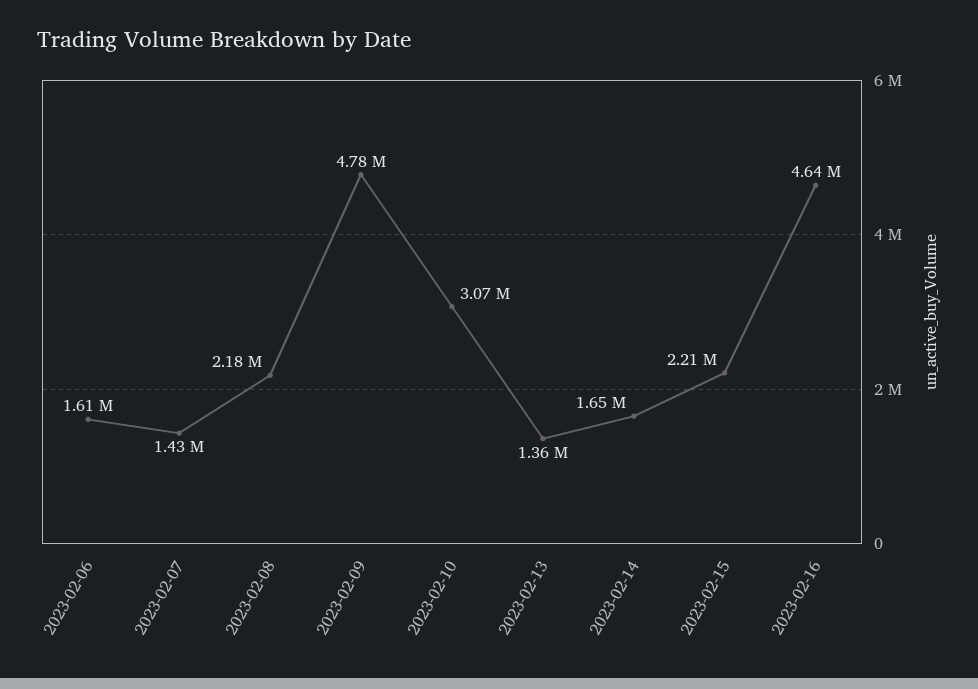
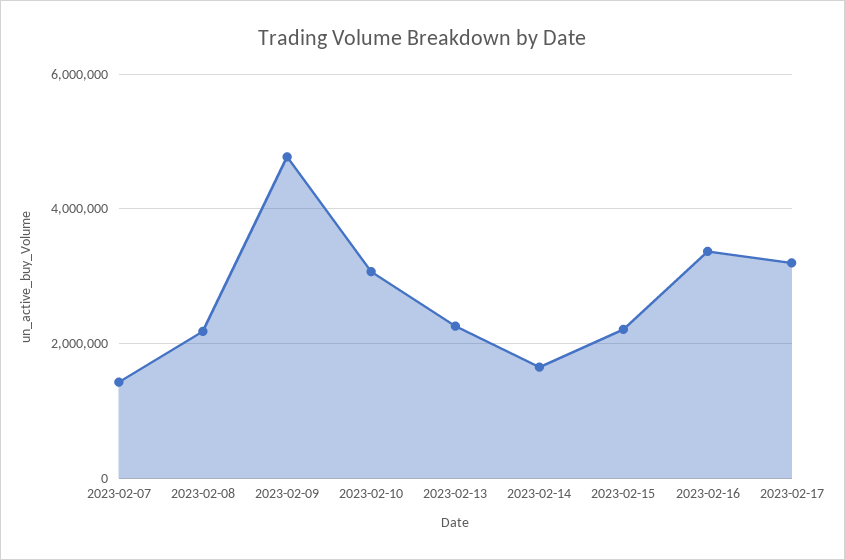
2023-02-06: 1610000 -> none
2023-02-13: 1360000 -> 2200000
2023-02-16: 4640000 -> 3400000
2023-02-17: none -> 3200000

